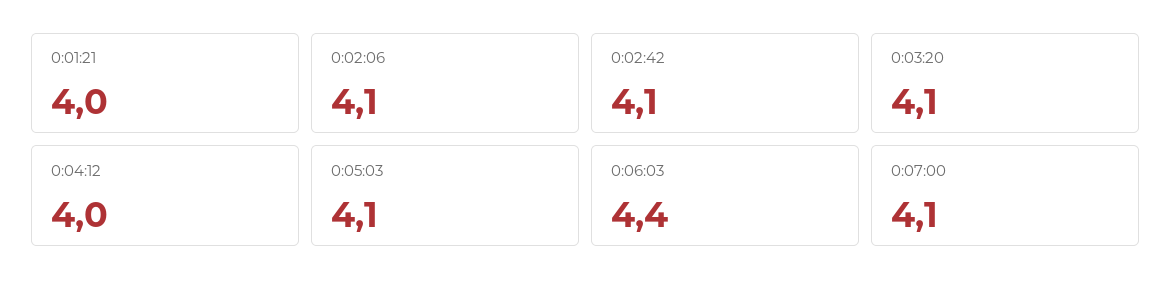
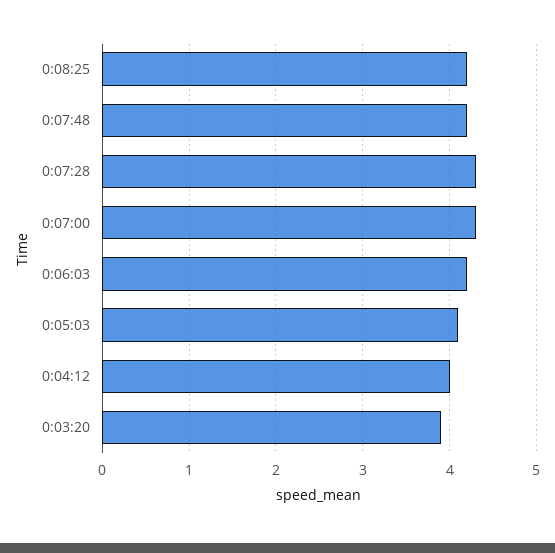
0:01:21: 4 -> none
0:02:06: 4.1 -> none
0:02:42: 4.1 -> none
0:03:20: 4.1 -> 3.9
0:06:03: 4.4 -> 4.2
0:07:00: 4.1 -> 4.3
0:08:25: none -> 4.2
0:07:48: none -> 4.2
0:07:28: none -> 4.3

